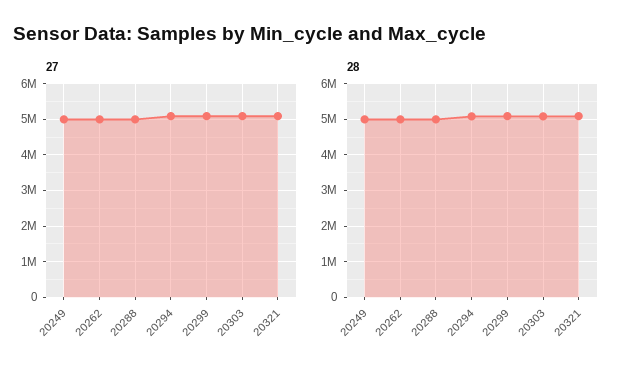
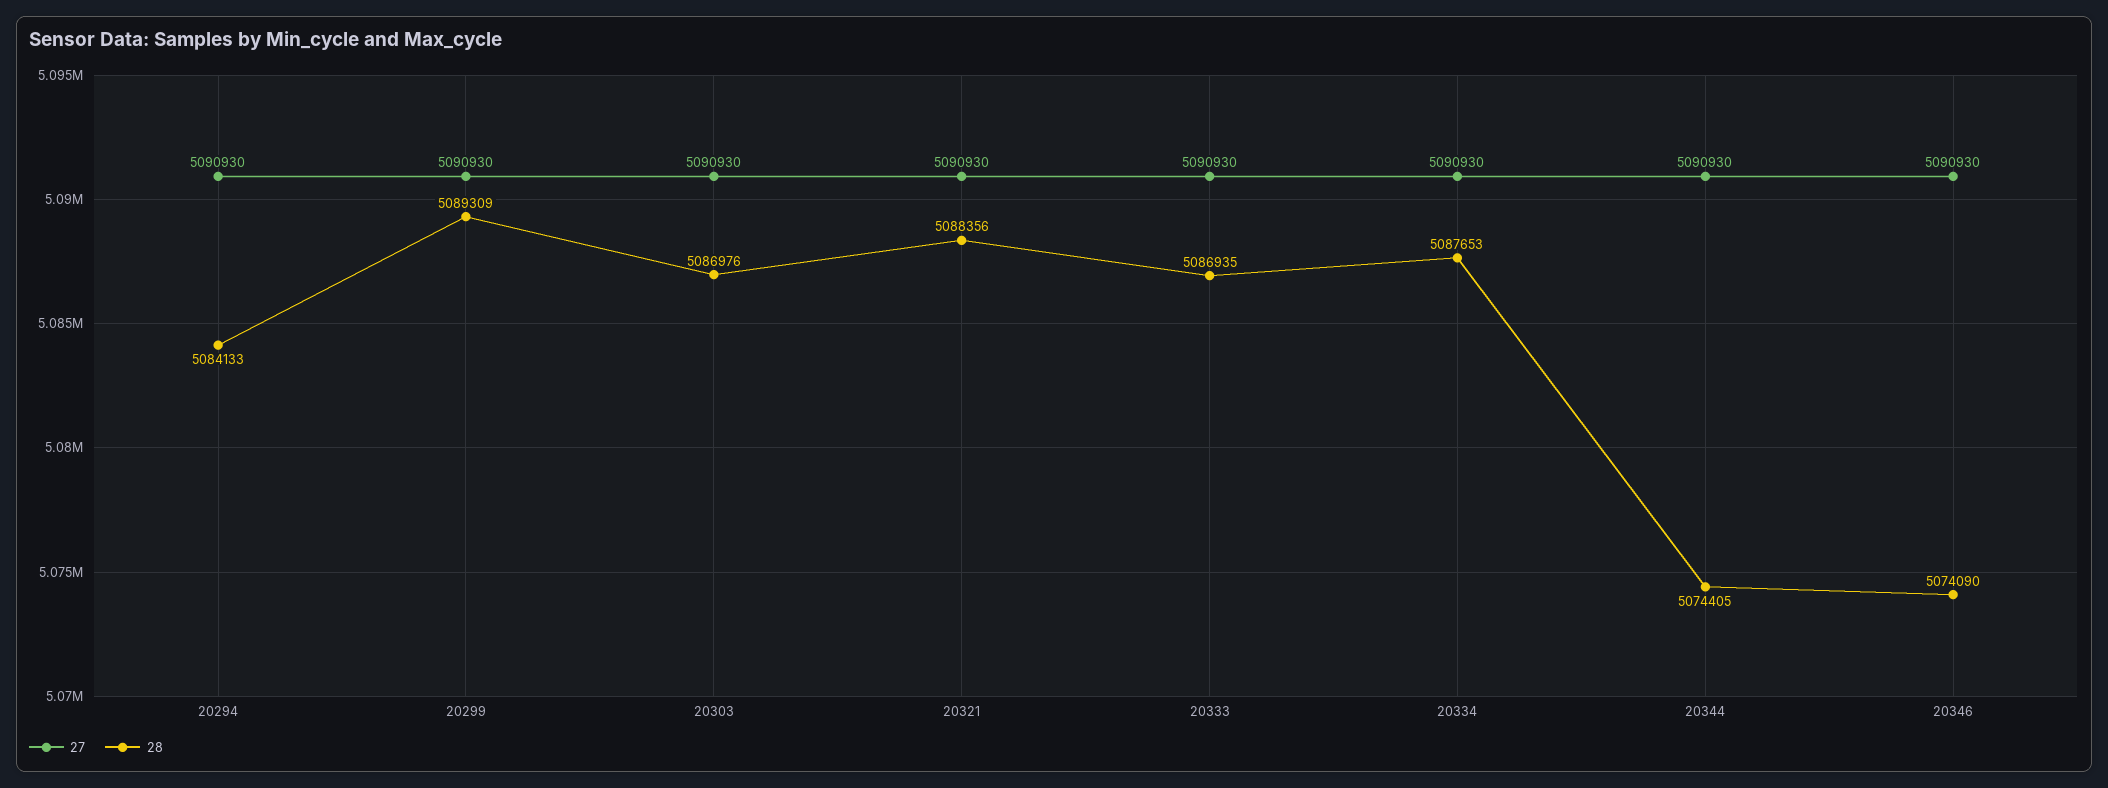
27, 20249: 5000000 -> none
27, 20262: 5000000 -> none
27, 20288: 5000000 -> none
28, 20249: 5000000 -> none
28, 20262: 5000000 -> none
28, 20288: 5000000 -> none
27, 20333: none -> 5090930
28, 20333: none -> 5086935
27, 20334: none -> 5090930
28, 20334: none -> 5087653
27, 20344: none -> 5090930
28, 20344: none -> 5074405
27, 20346: none -> 5090930
28, 20346: none -> 5074090

